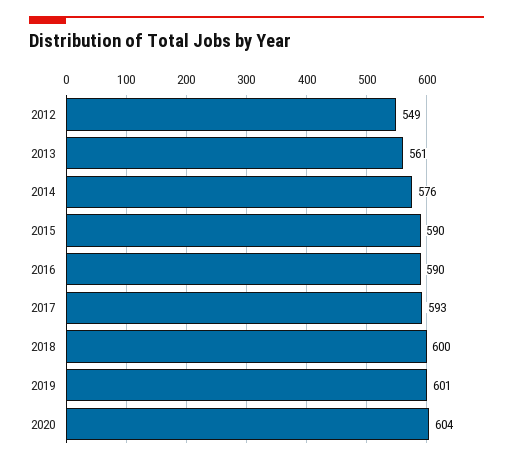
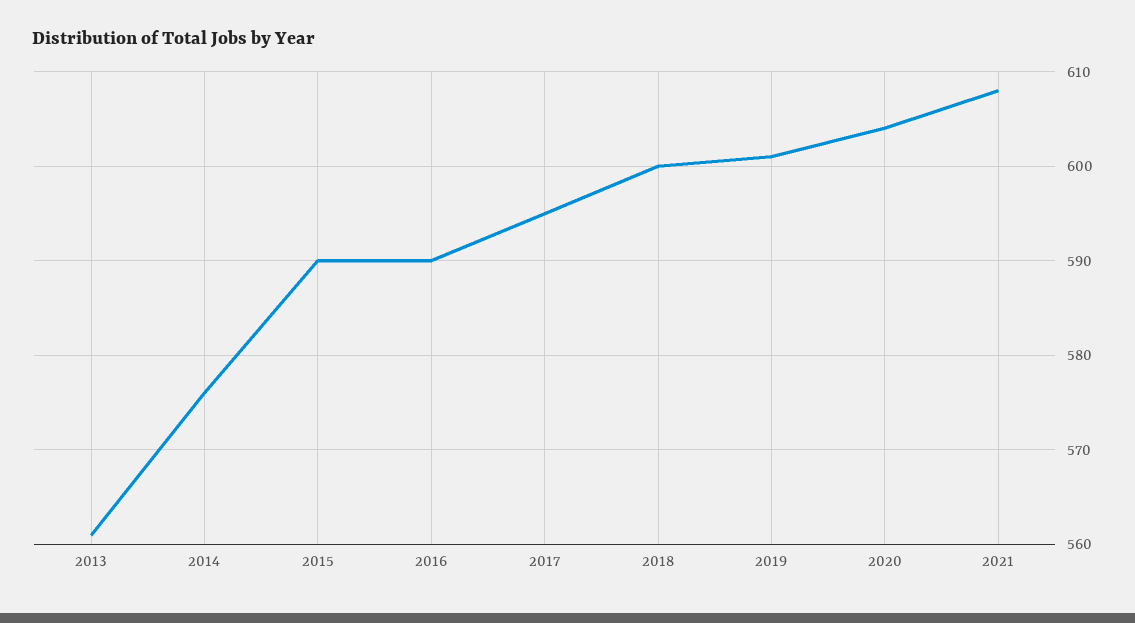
2012: 549 -> none
2017: 593 -> 595
2021: none -> 608

